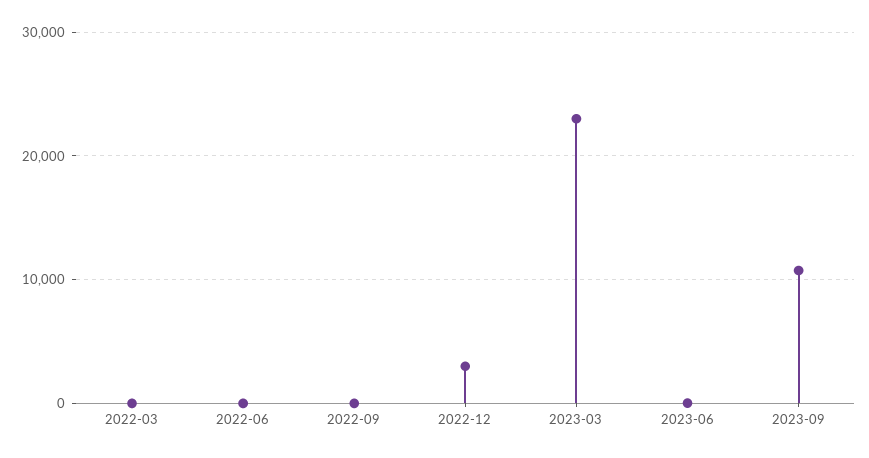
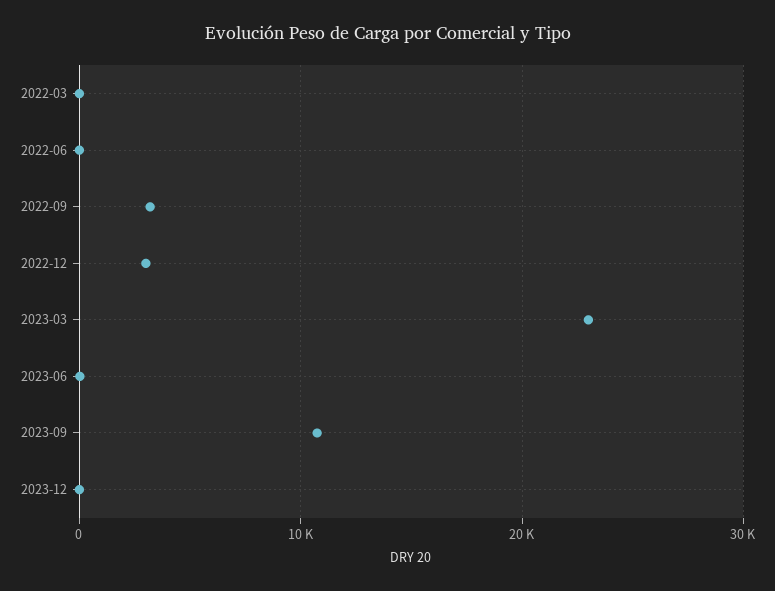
2022-09: 0 -> 3000
2023-12: none -> 0

